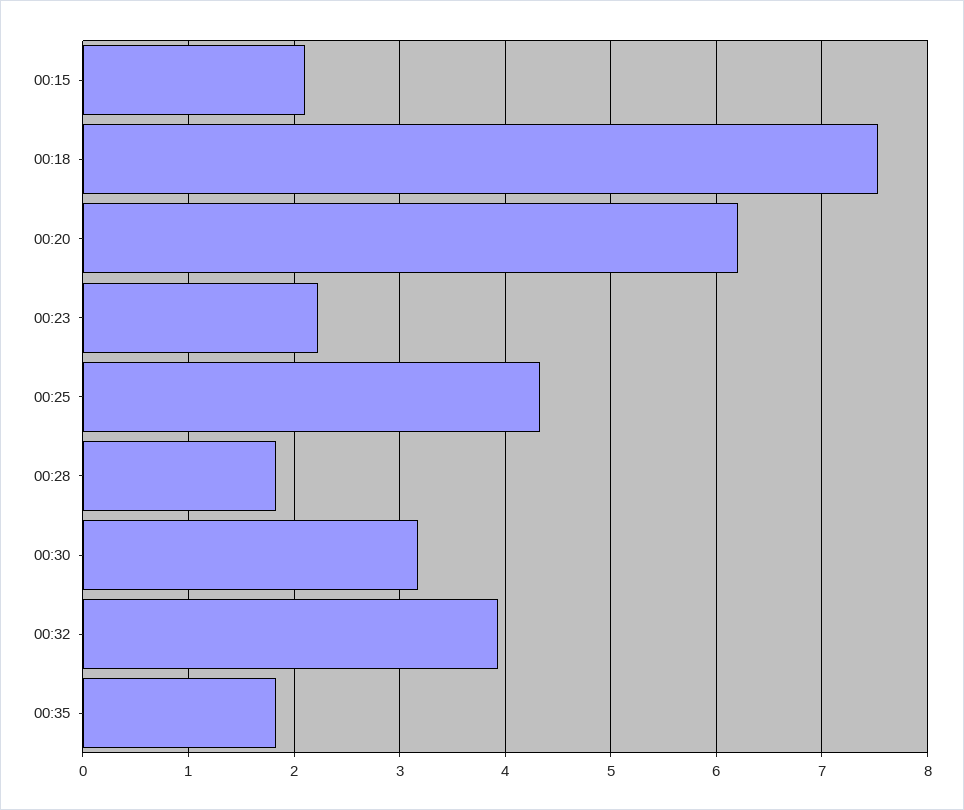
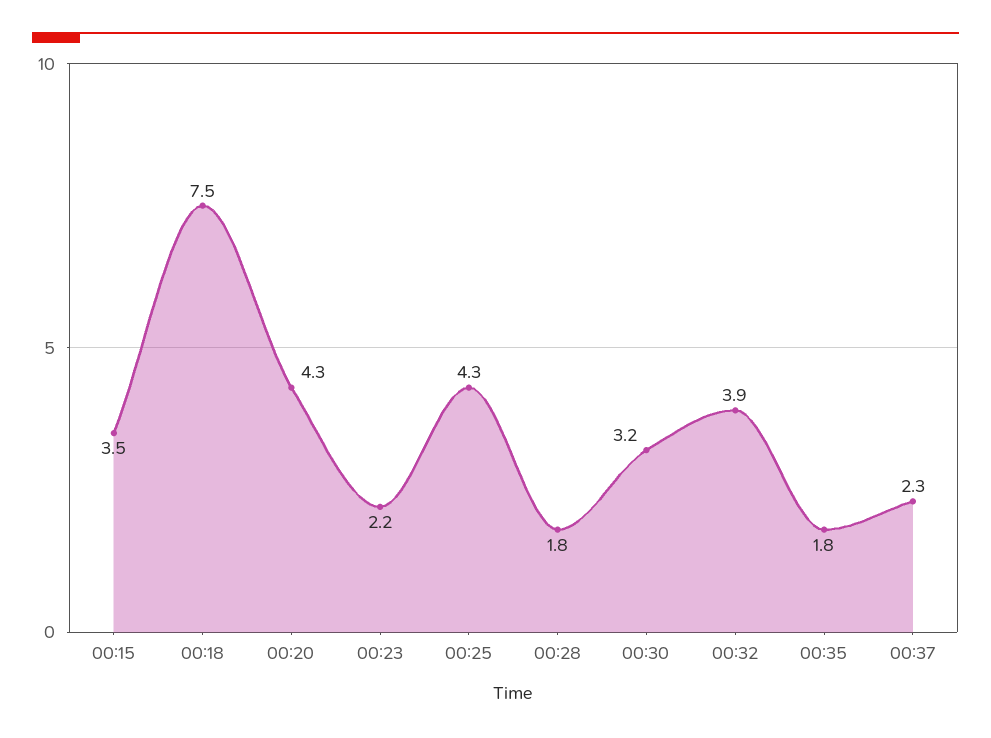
00:15: 2.1 -> 3.5
00:20: 6.2 -> 4.3
00:37: none -> 2.3

